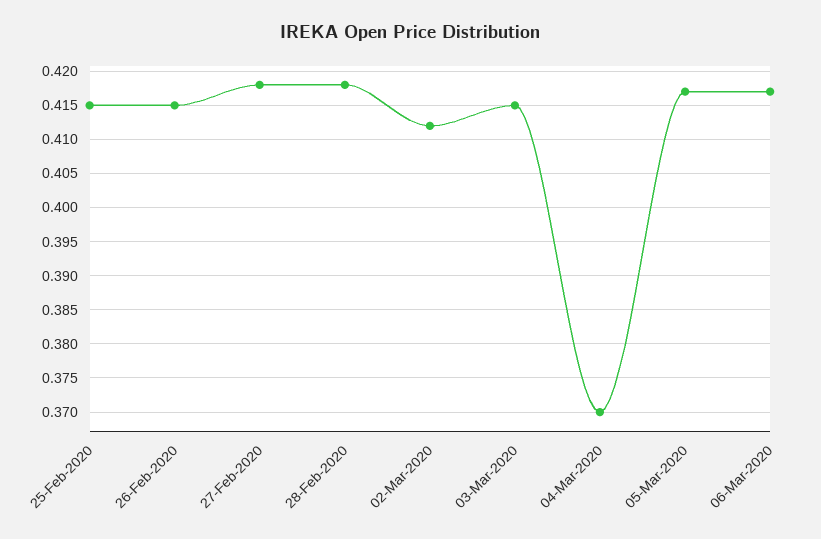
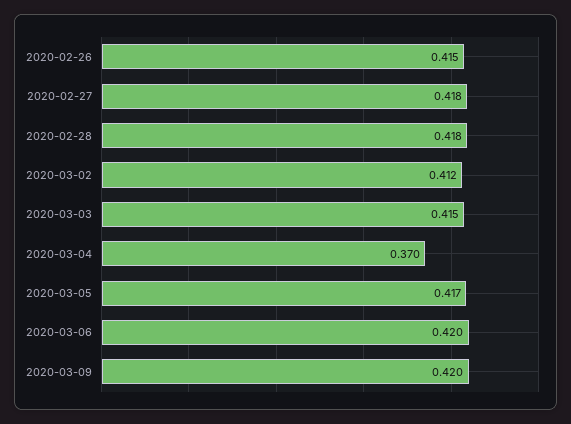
25-Feb-2020: 0.415 -> none
06-Mar-2020: 0.417 -> 0.42
2020-03-09: none -> 0.42

